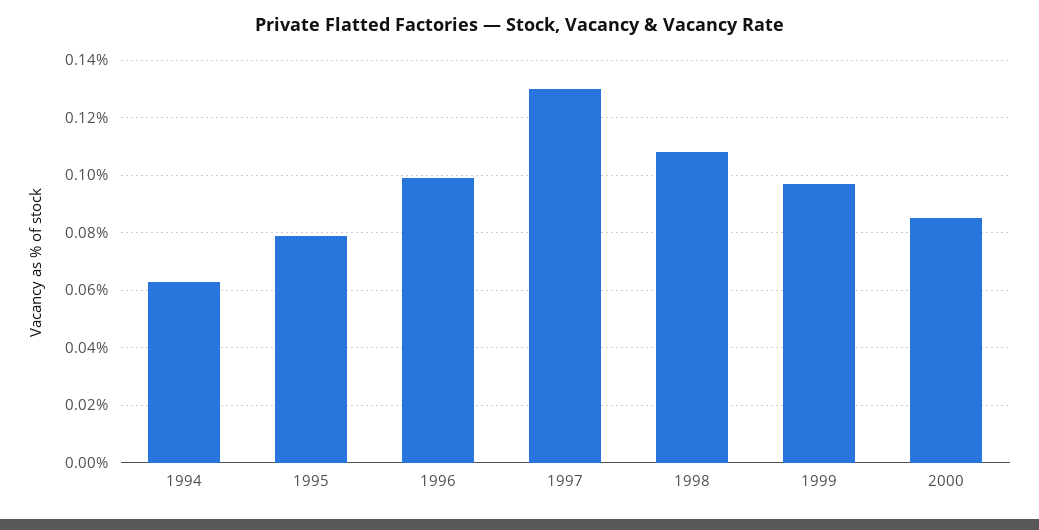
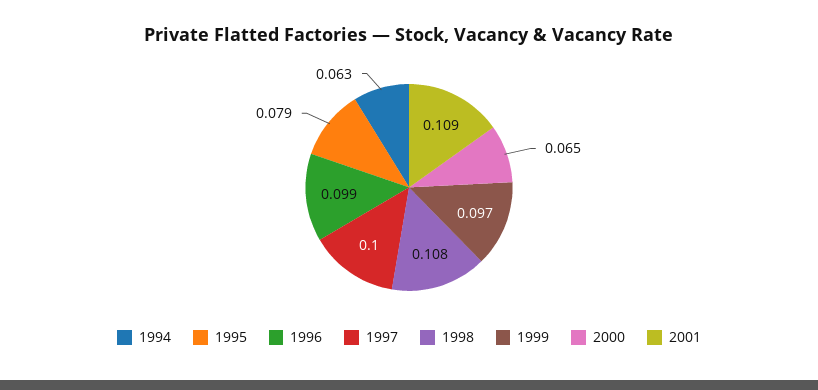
1997: 0.13 -> 0.1
2000: 0.085 -> 0.065
2001: none -> 0.109

